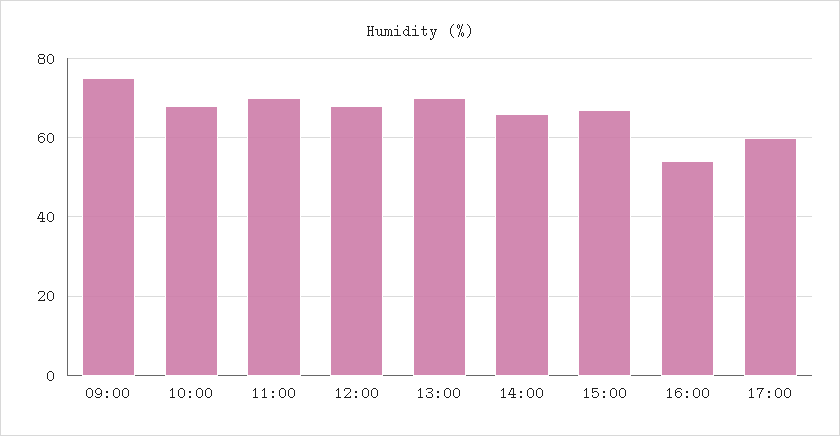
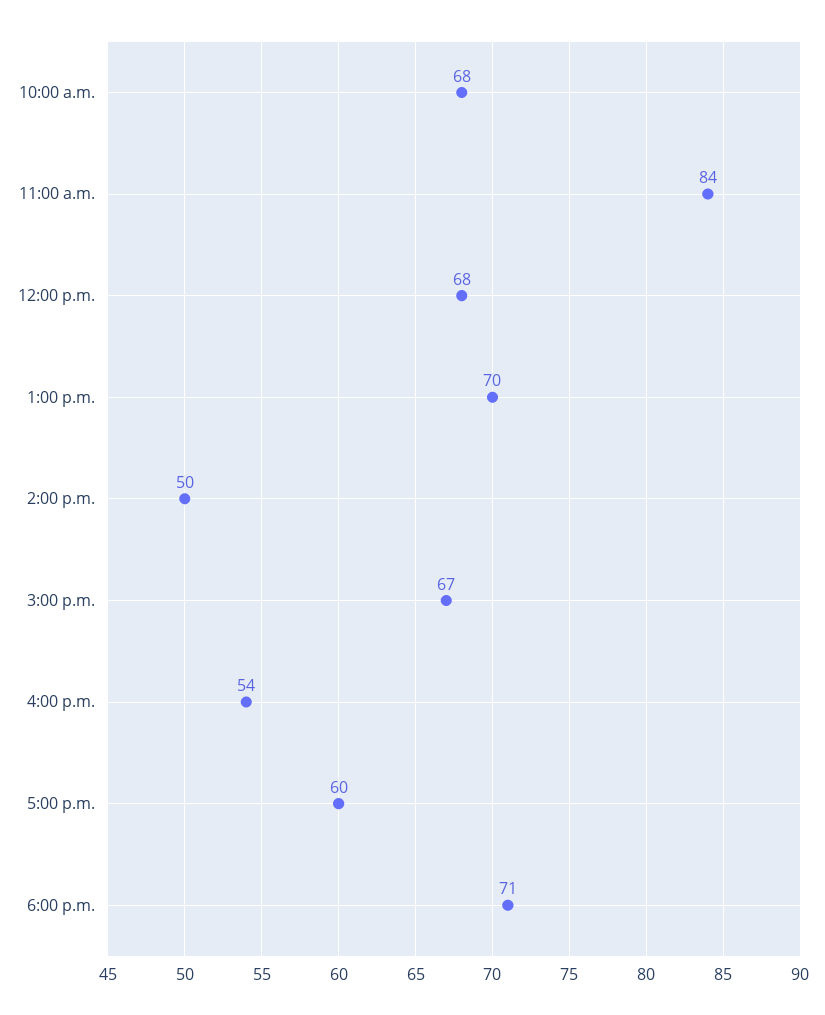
09:00: 75 -> none
11:00: 70 -> 84
14:00: 65 -> 50
6:00 p.m.: none -> 71

